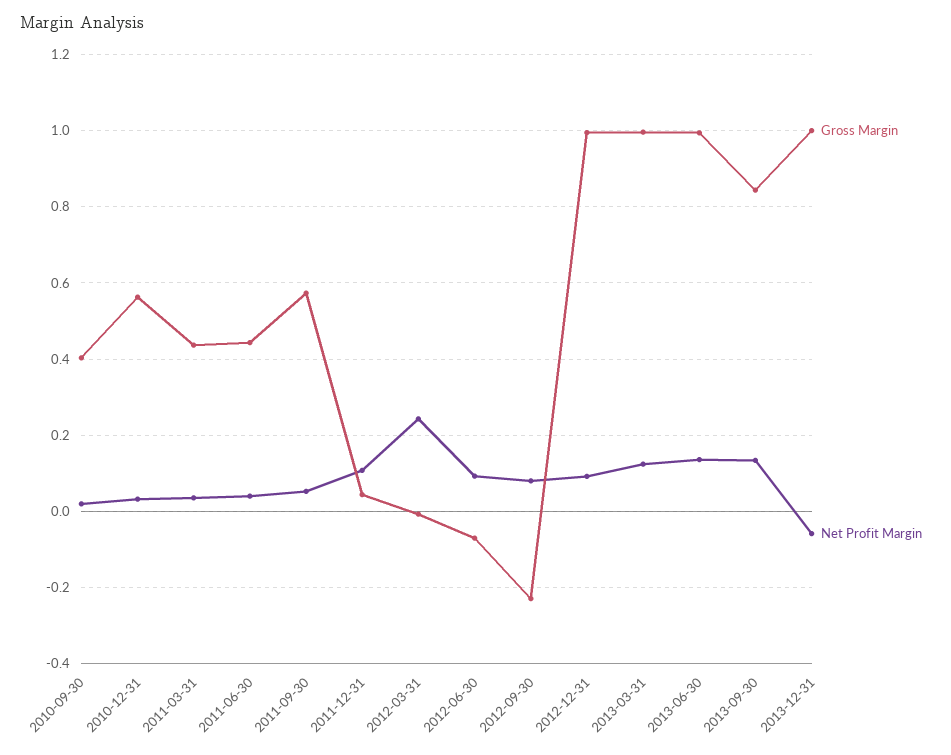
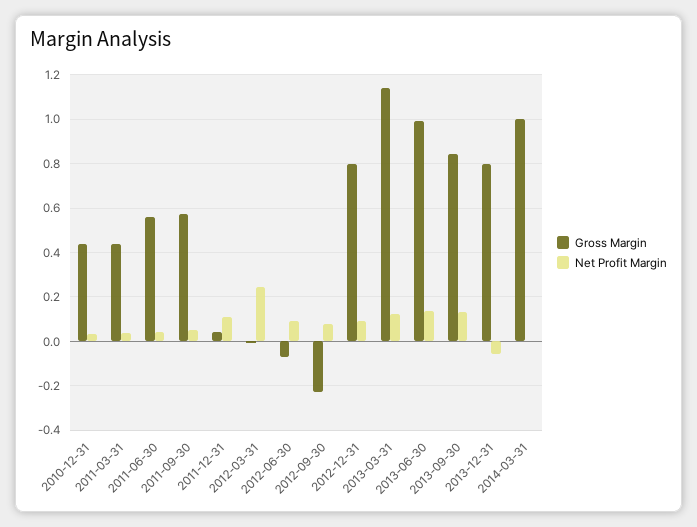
Gross Margin, 2010-09-30: 0.4 -> none
Net Profit Margin, 2010-09-30: 0.02 -> none
Gross Margin, 2010-12-31: 0.56 -> 0.45
Gross Margin, 2011-06-30: 0.44 -> 0.55
Gross Margin, 2012-12-31: 1 -> 0.8
Gross Margin, 2013-03-31: 1 -> 1.15
Gross Margin, 2013-12-31: 1 -> 0.8
Gross Margin, 2014-03-31: none -> 1
Net Profit Margin, 2014-03-31: none -> 0

